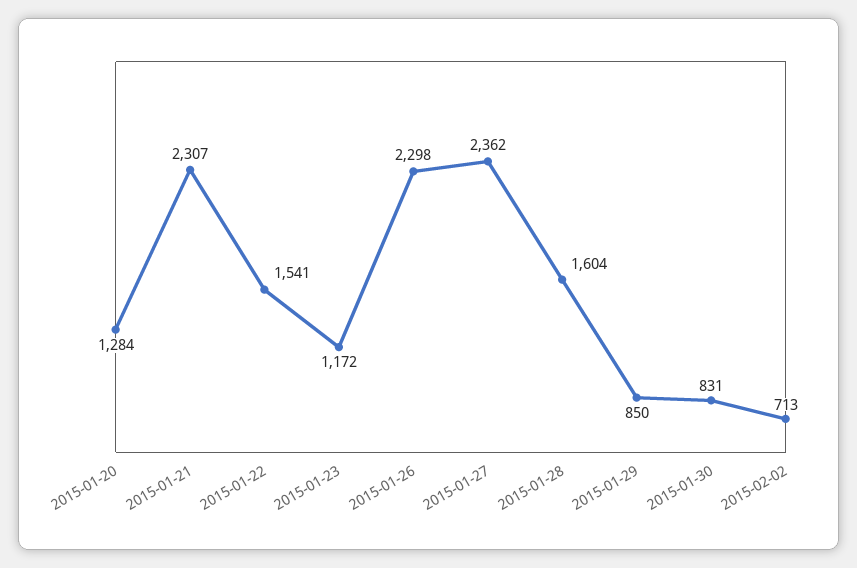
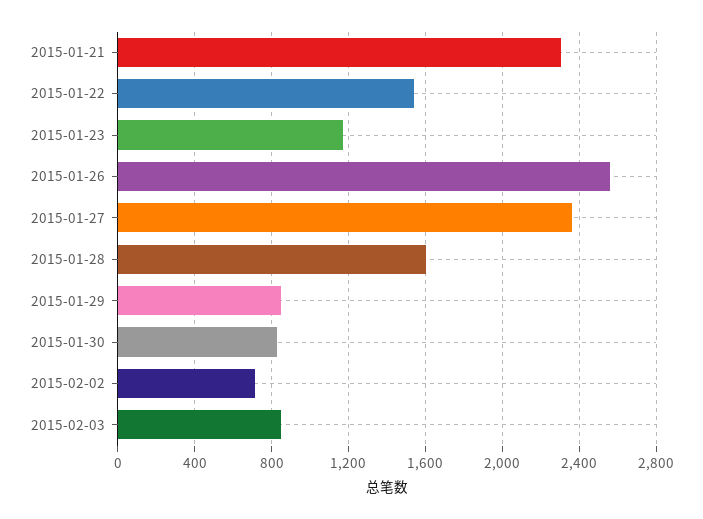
2015-01-20: 1284 -> none
2015-01-26: 2298 -> 2550
2015-02-03: none -> 850

